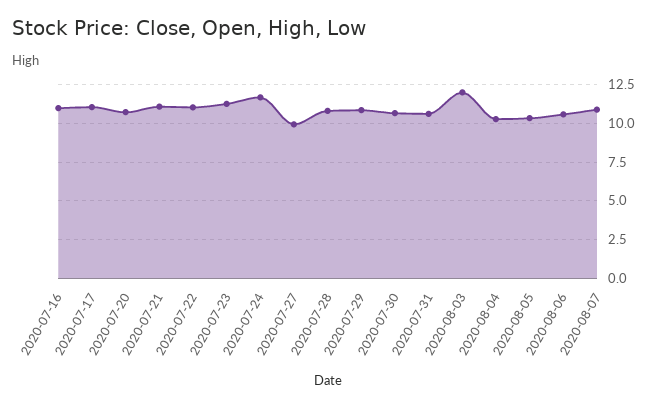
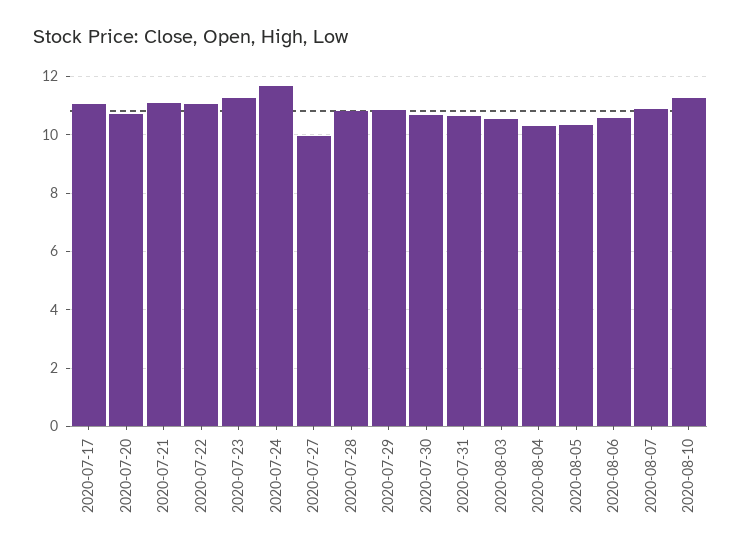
2020-07-16: 11 -> none
2020-08-03: 12 -> 10.5
2020-08-10: none -> 11.25

